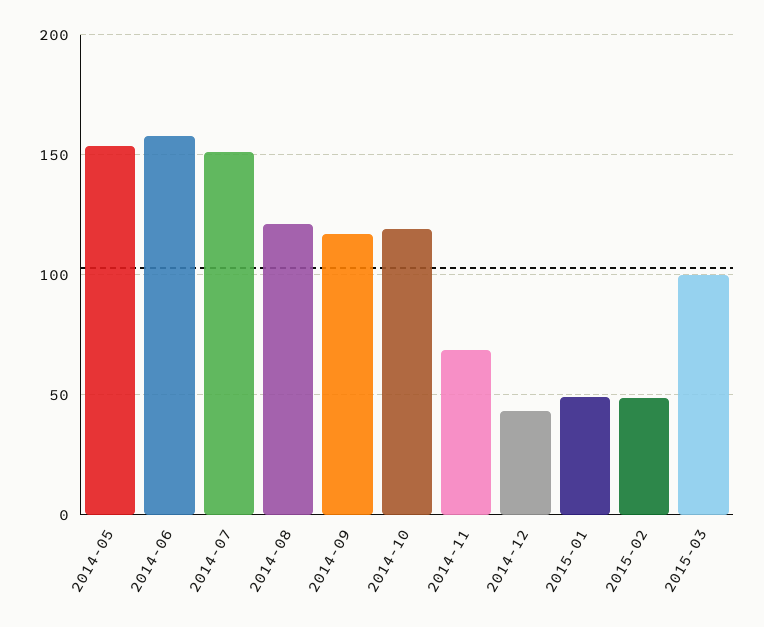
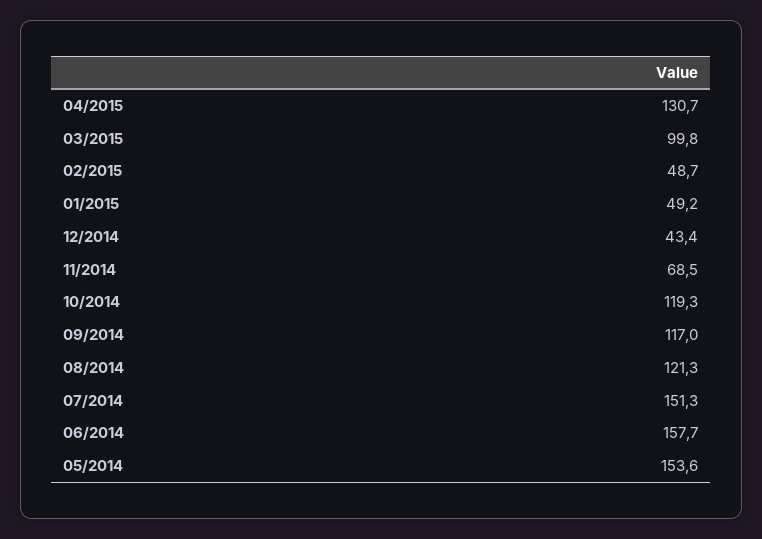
04/2015: none -> 130.7

